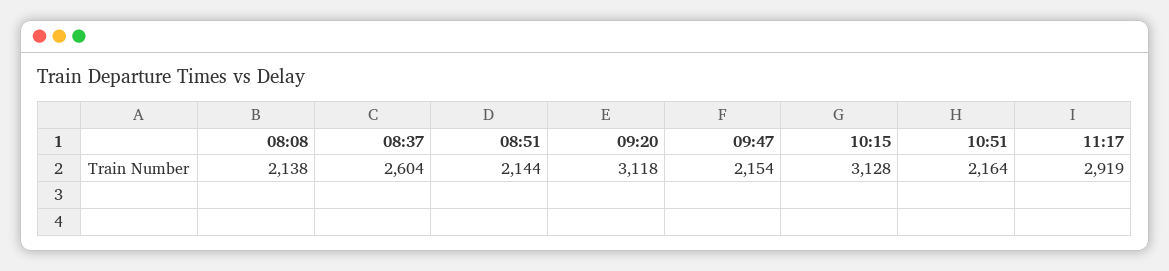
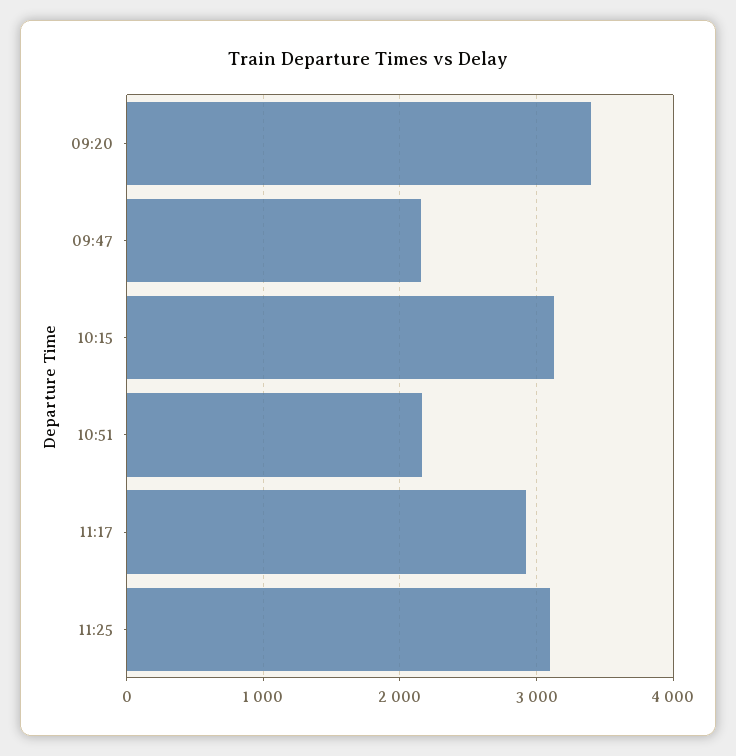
08:08: 2138 -> none
08:37: 2604 -> none
08:51: 2144 -> none
09:20: 3118 -> 3400
11:25: none -> 3100

